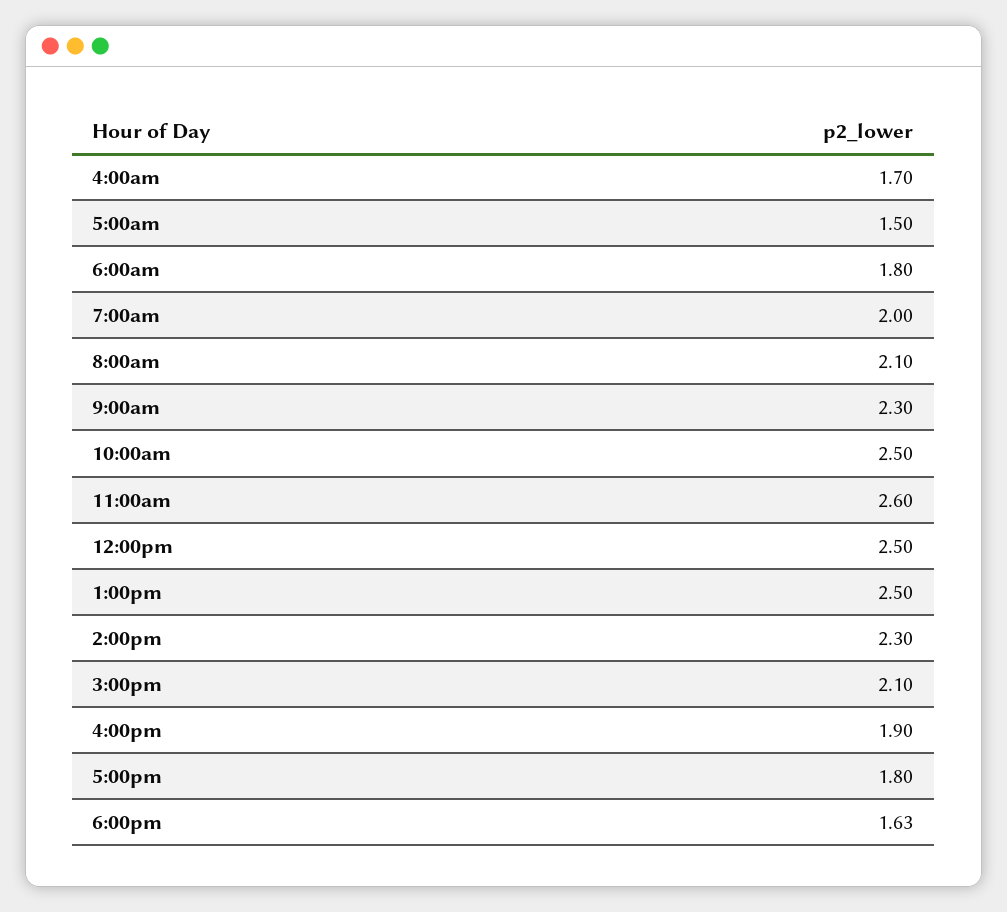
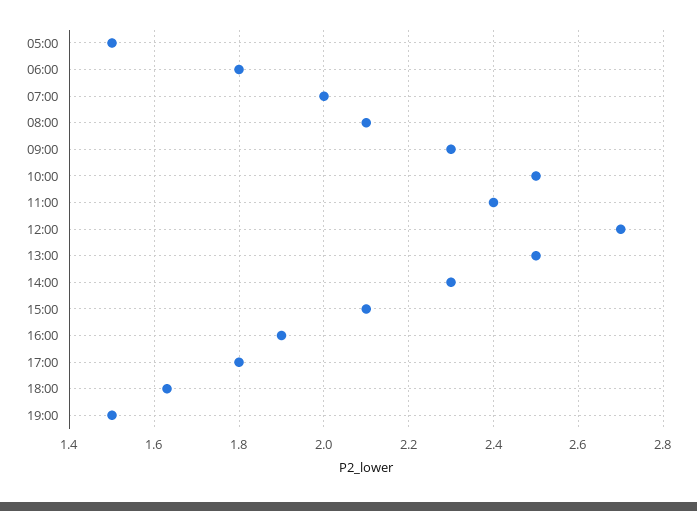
4:00am: 1.7 -> none
11:00am: 2.6 -> 2.4
12:00pm: 2.5 -> 2.7
19:00: none -> 1.5

